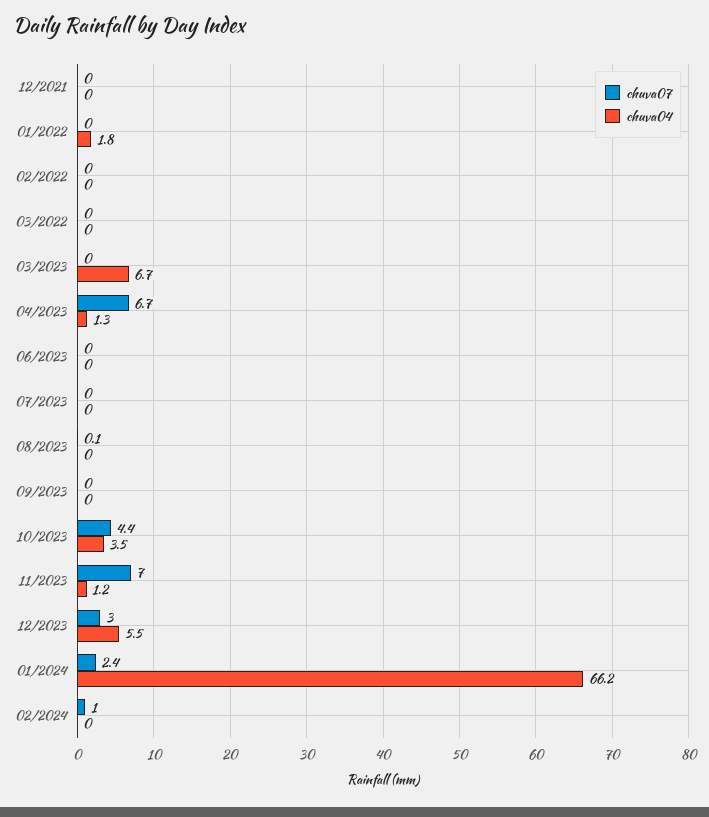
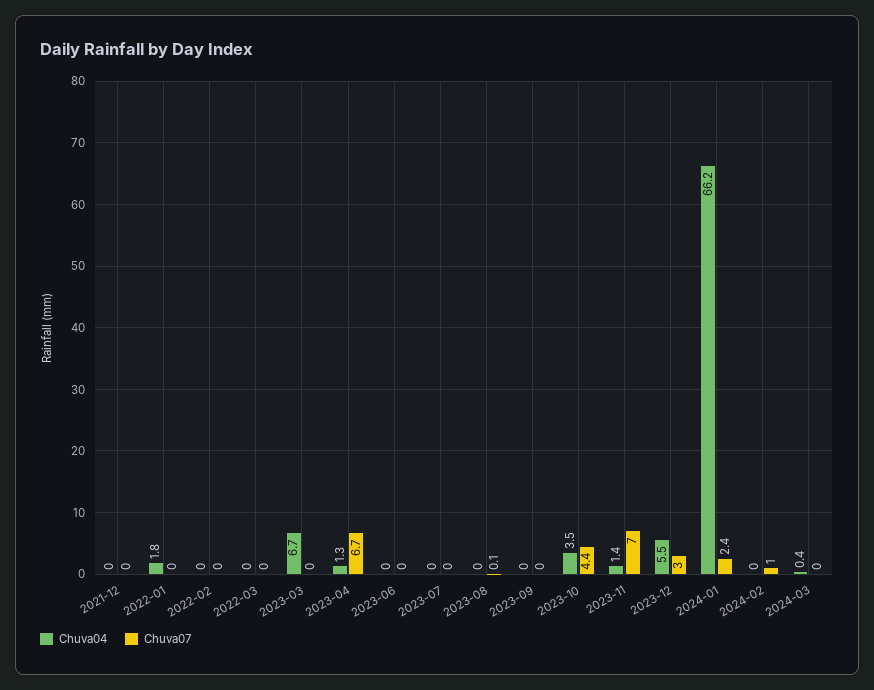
chuva04, 11/2023: 1.2 -> 1.4
chuva04, 2024-03: none -> 0.4
chuva07, 2024-03: none -> 0

